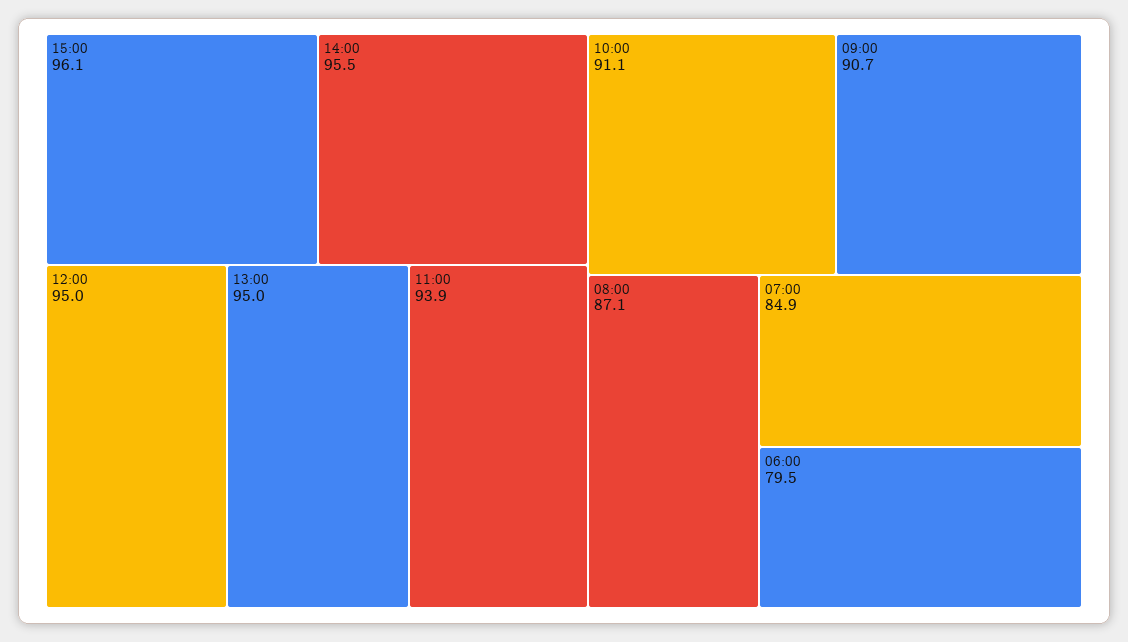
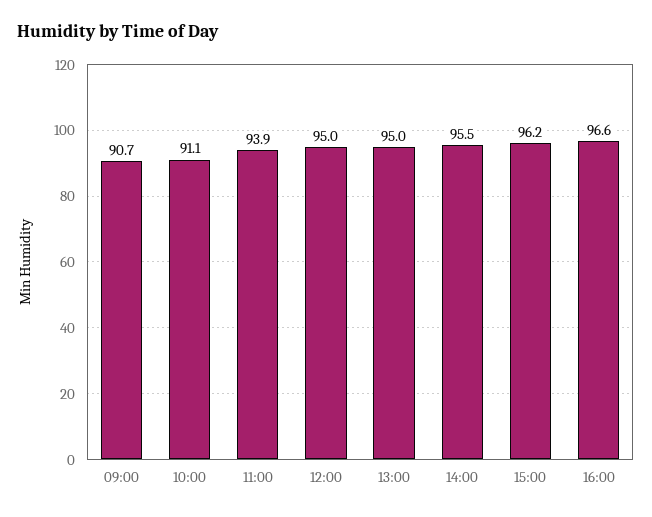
15:00: 96.1 -> 96.2
08:00: 87.1 -> none
07:00: 84.9 -> none
06:00: 79.5 -> none
16:00: none -> 96.6

